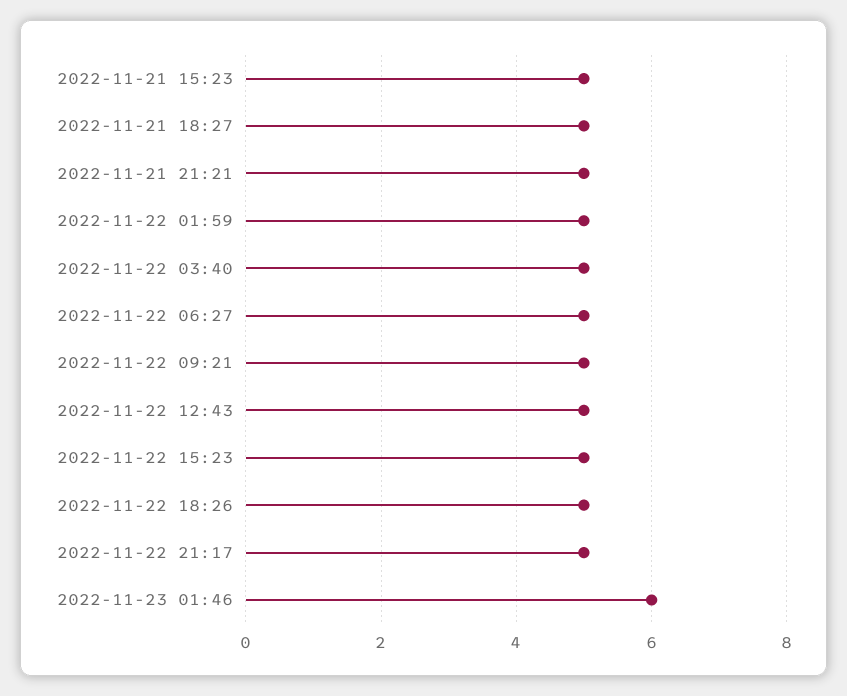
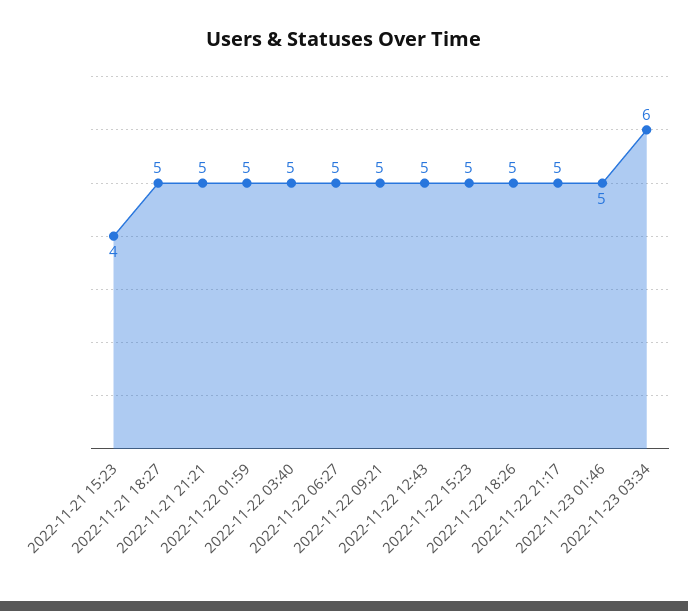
2022-11-21 15:23: 5 -> 4
2022-11-23 01:46: 6 -> 5
2022-11-23 03:34: none -> 6

